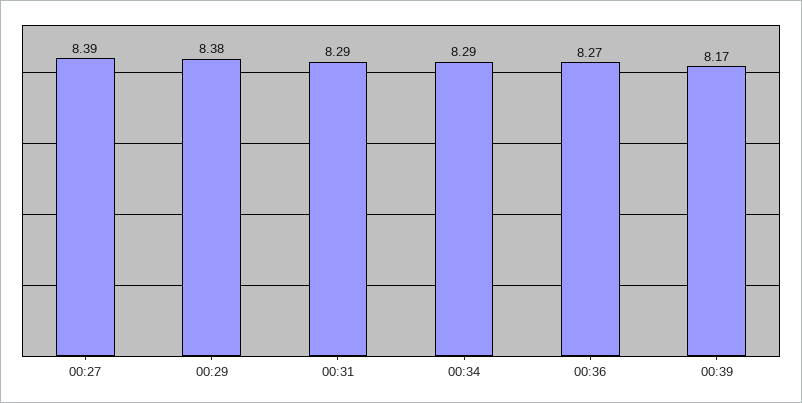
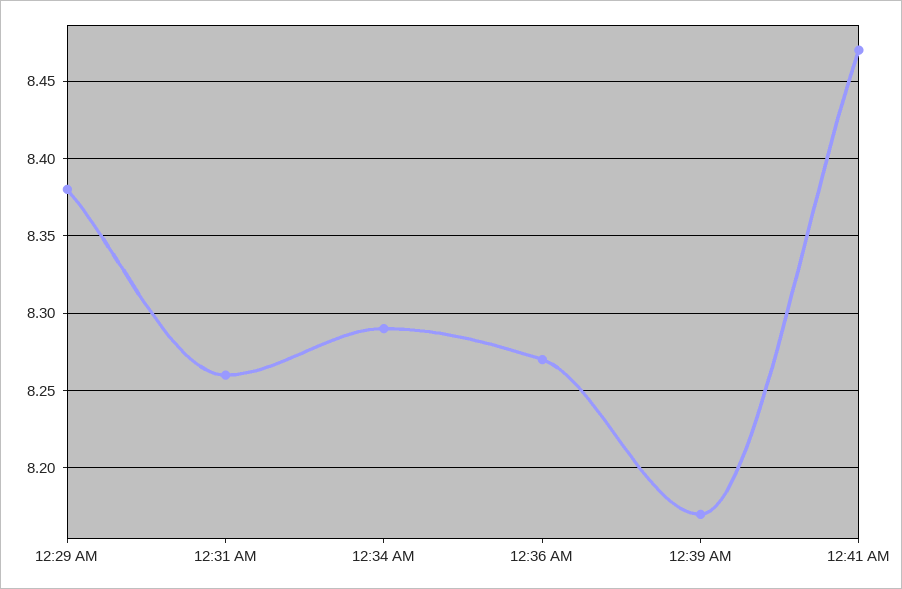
00:27: 8.39 -> none
00:31: 8.29 -> 8.26
12:41 AM: none -> 8.47

